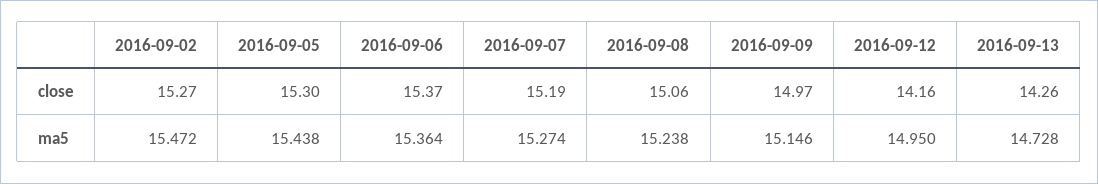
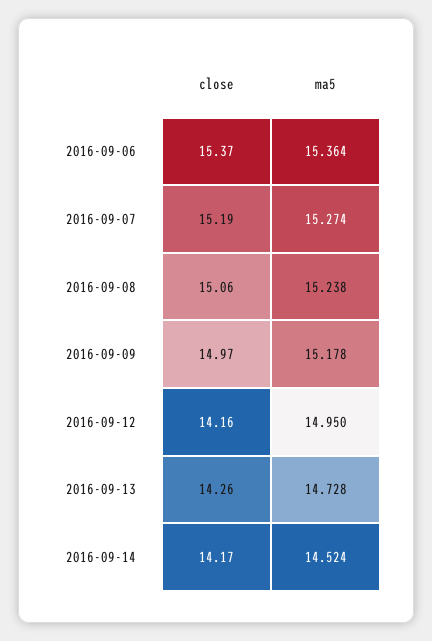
2016-09-02, close: 15.27 -> none
2016-09-05, close: 15.3 -> none
2016-09-02, ma5: 15.472 -> none
2016-09-05, ma5: 15.438 -> none
2016-09-09, ma5: 15.146 -> 15.178
2016-09-14, close: none -> 14.17
2016-09-14, ma5: none -> 14.524

